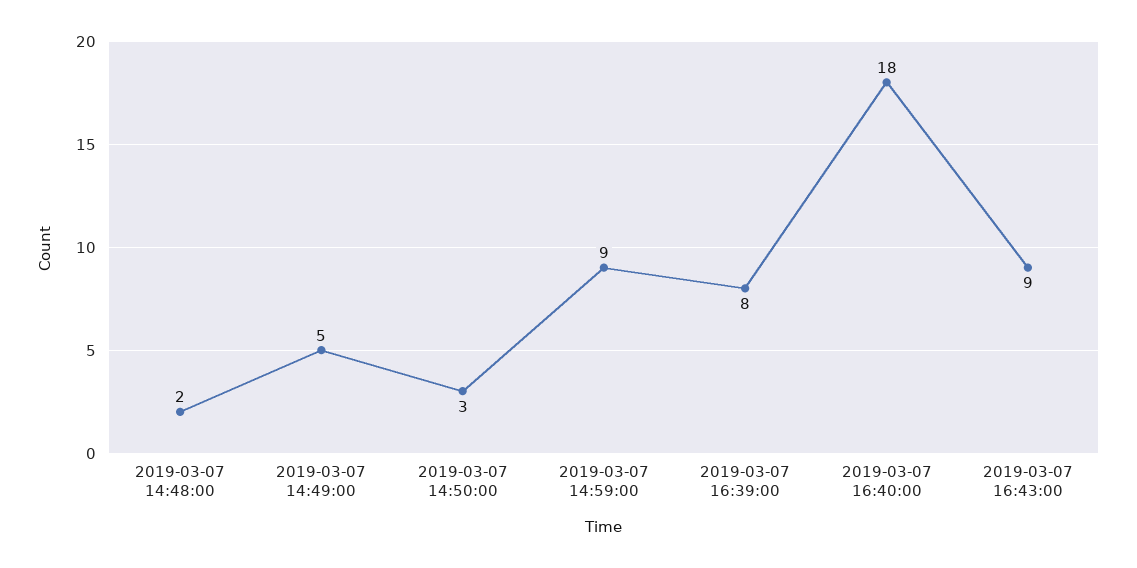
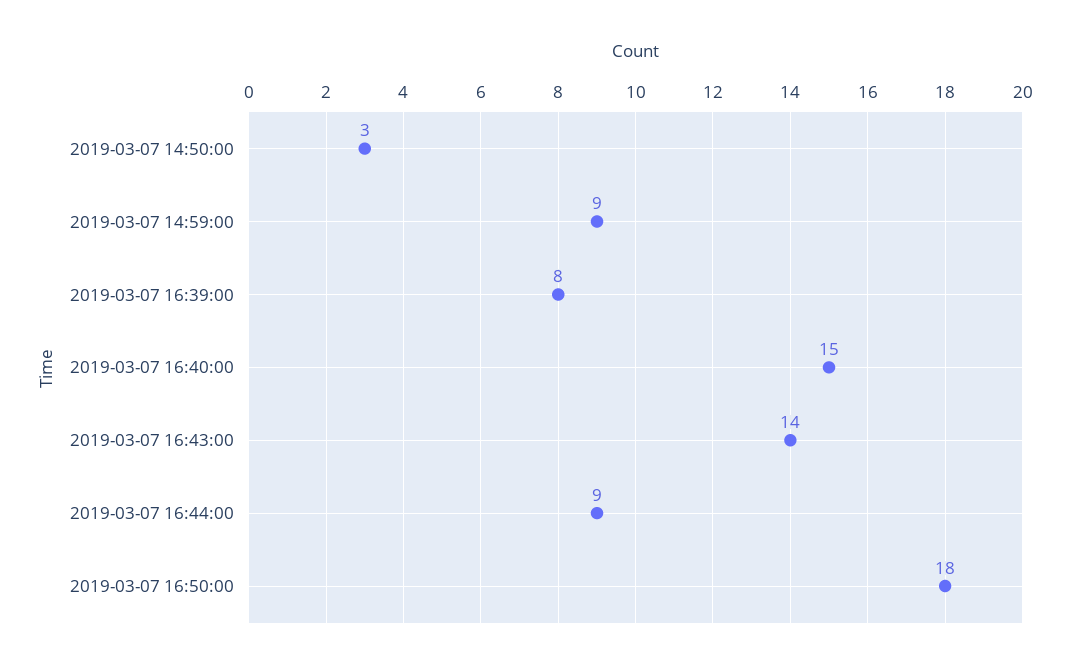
2019-03-07 14:48:00: 2 -> none
2019-03-07 14:49:00: 5 -> none
2019-03-07 16:40:00: 18 -> 15
2019-03-07 16:43:00: 9 -> 14
2019-03-07 16:44:00: none -> 9
2019-03-07 16:50:00: none -> 18

